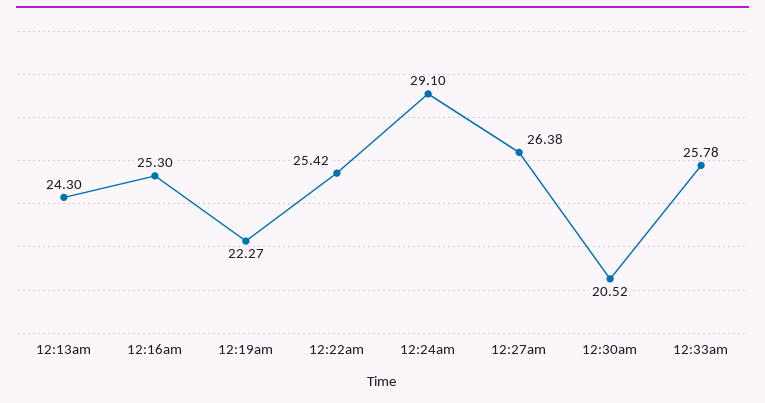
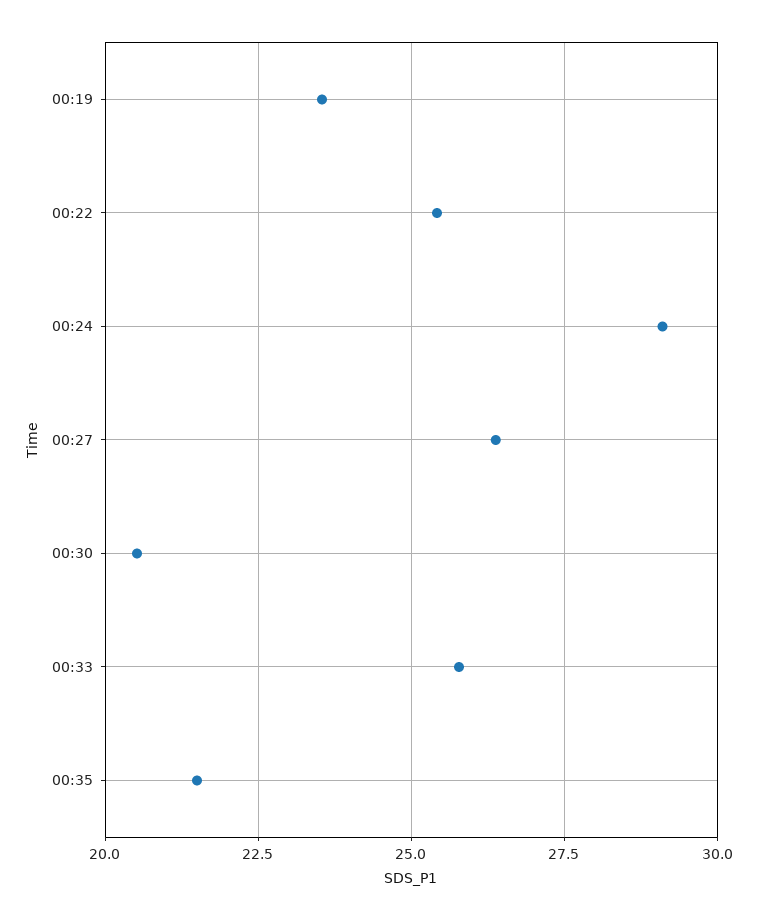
12:13am: 24.3 -> none
12:16am: 25.3 -> none
12:19am: 22.27 -> 23.5
00:35: none -> 21.5

